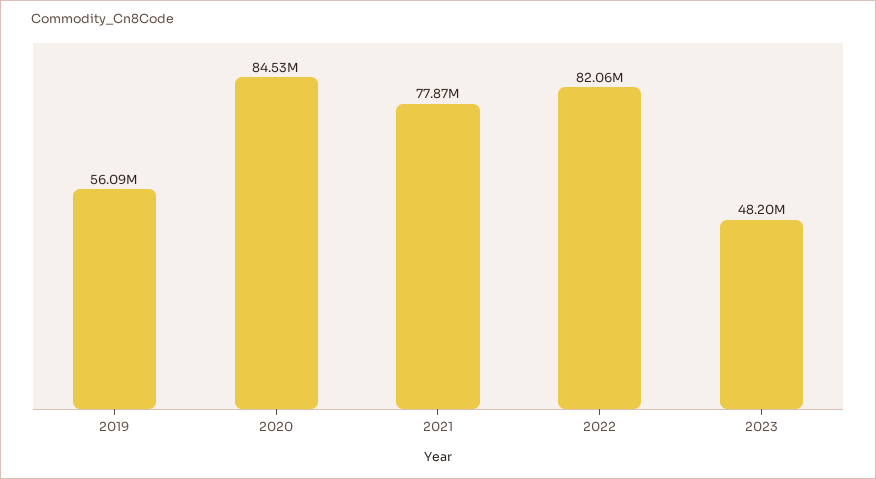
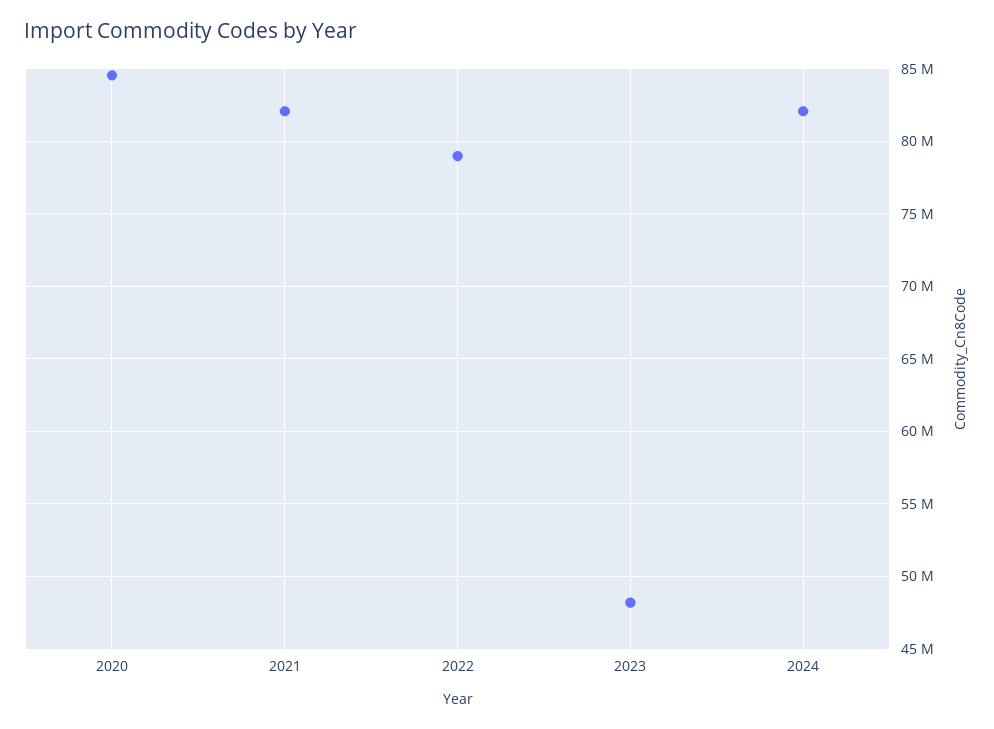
2019: 56090000 -> none
2021: 77870000 -> 82000000
2022: 82060000 -> 79000000
2024: none -> 82000000

